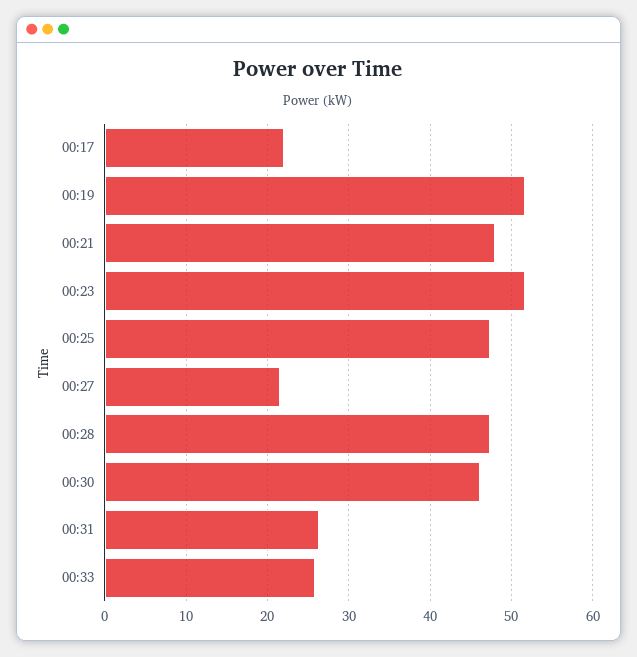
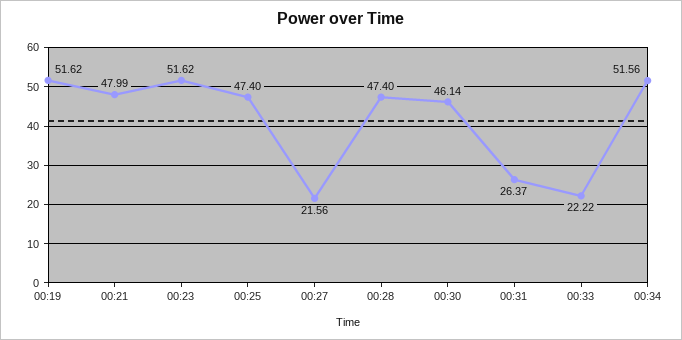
00:17: 22 -> none
00:33: 26 -> 22.22
00:34: none -> 51.56

